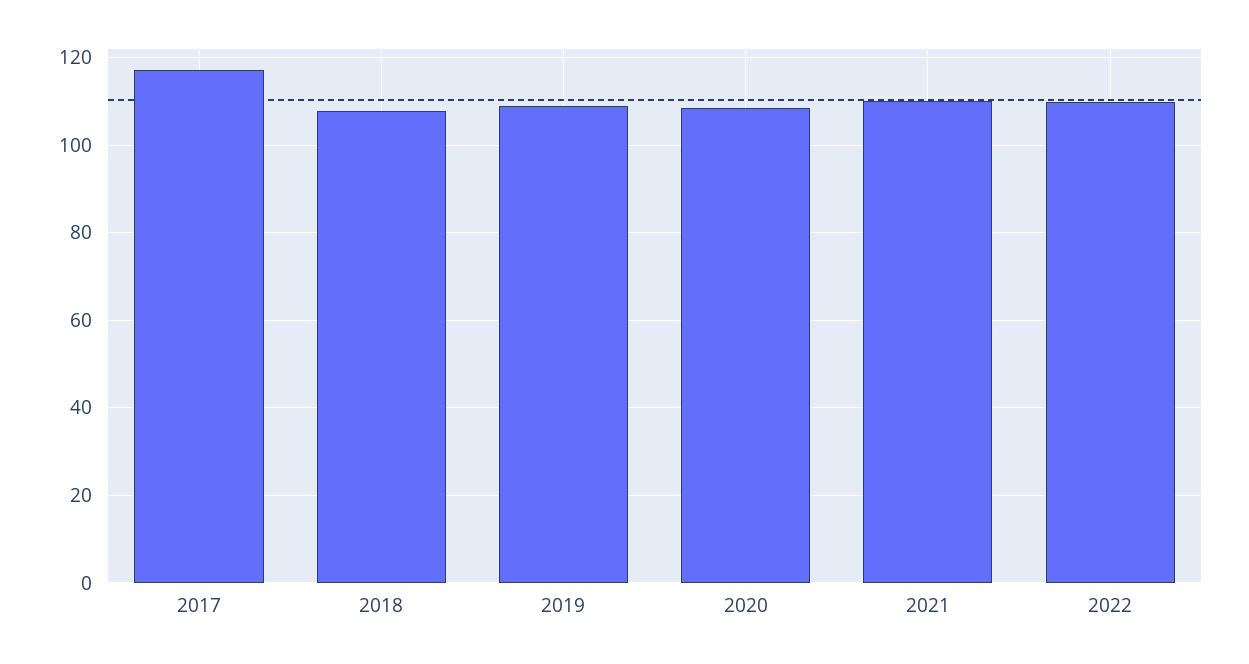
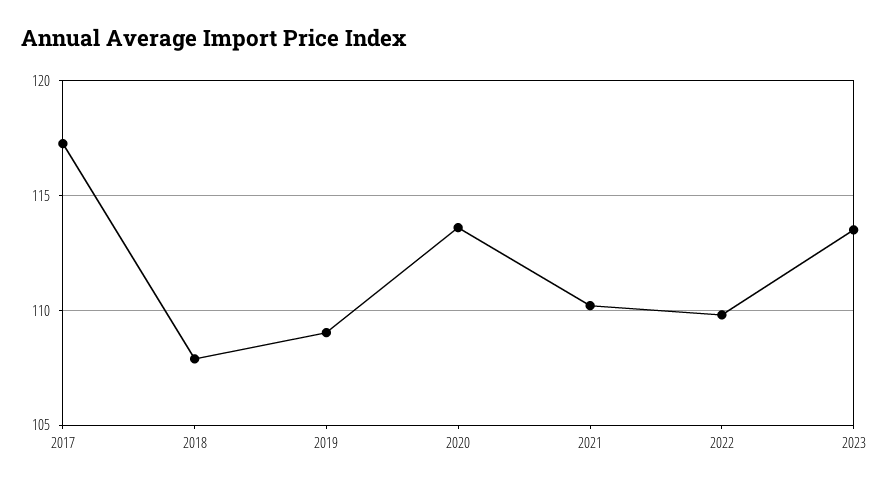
2020: 108 -> 113.5
2023: none -> 113.5

